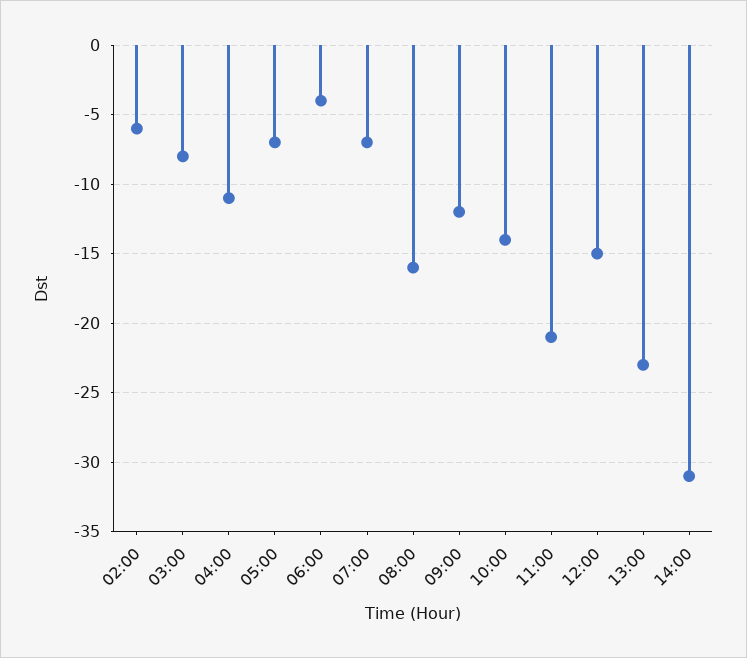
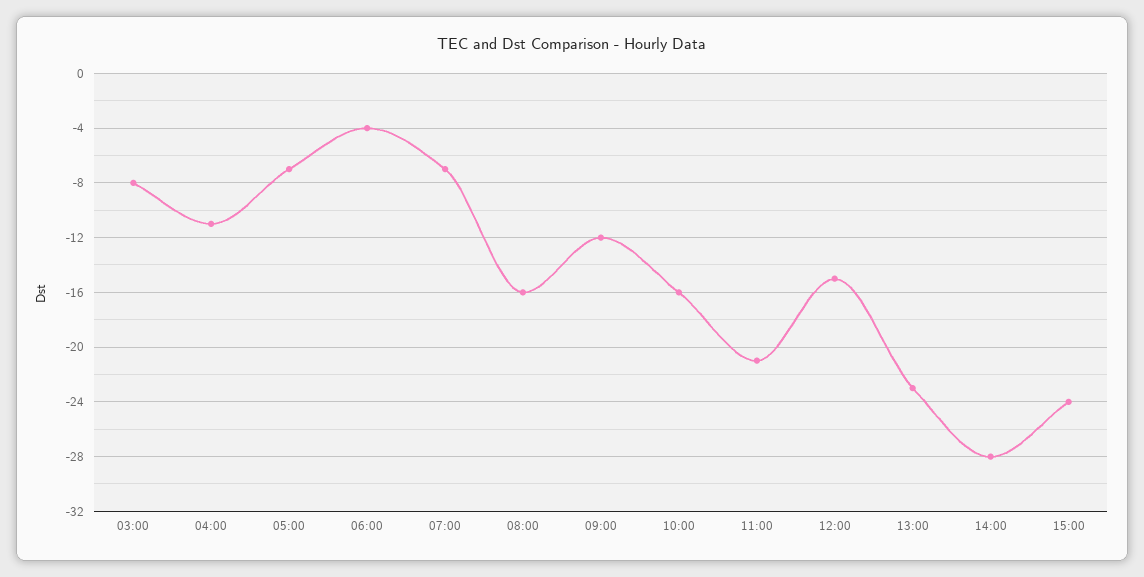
02:00: -6 -> none
10:00: -14 -> -16
14:00: -31 -> -28
15:00: none -> -24

